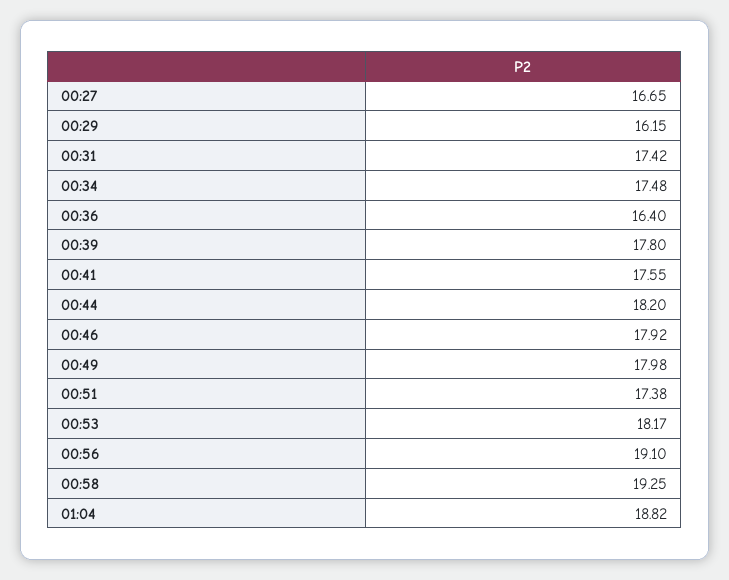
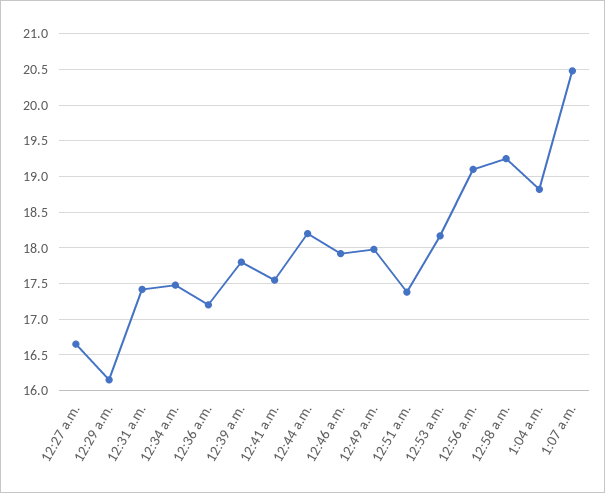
00:36: 16.4 -> 17.2
1:07 a.m.: none -> 20.5

